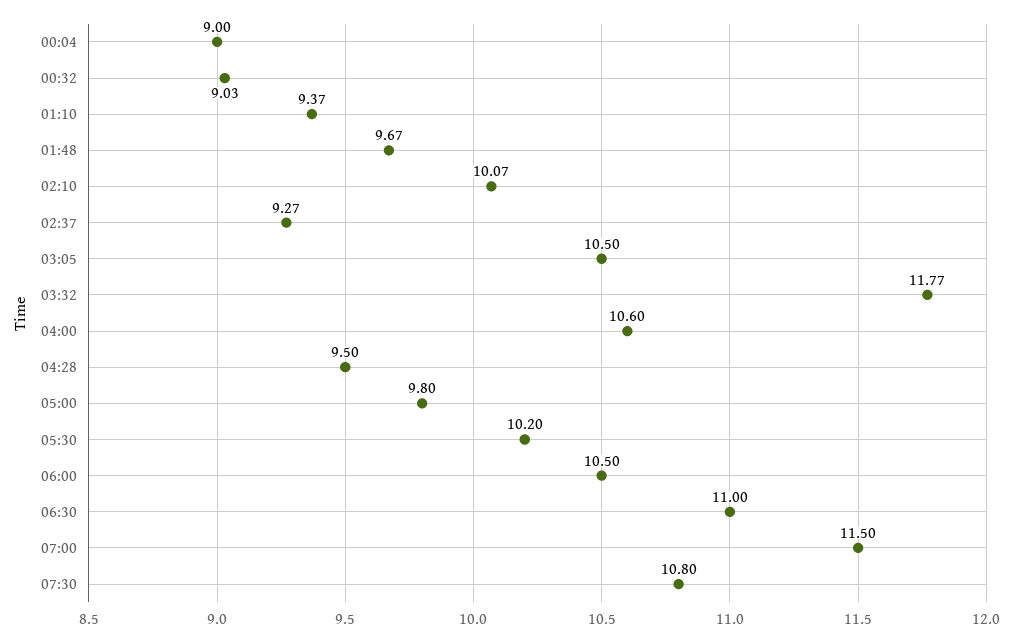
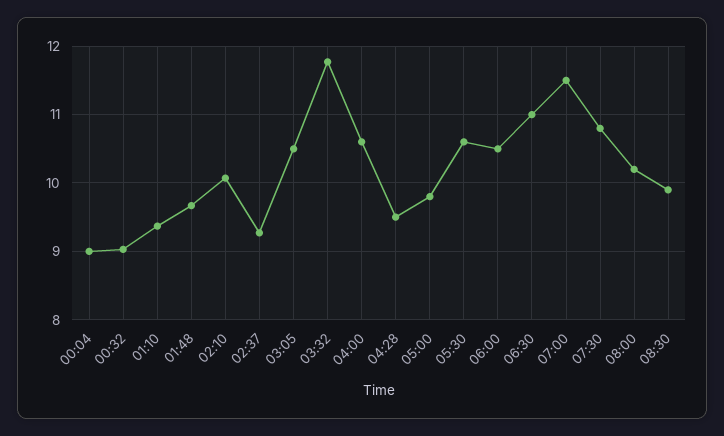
05:30: 10.2 -> 10.6
08:00: none -> 10.2
08:30: none -> 9.9

